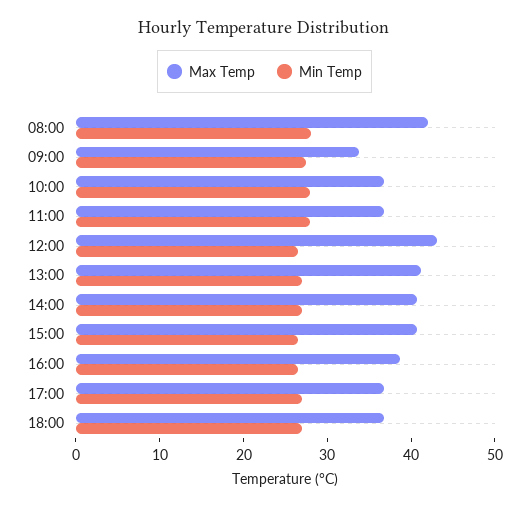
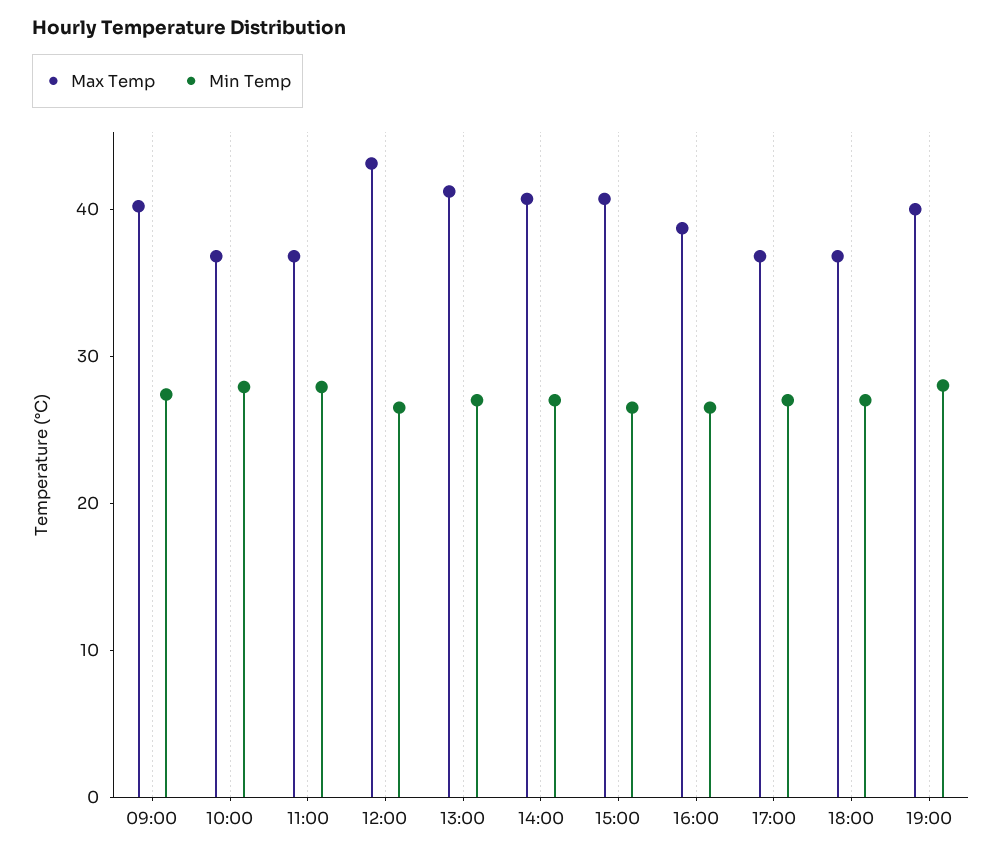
Max Temp, 08:00: 42 -> none
Min Temp, 08:00: 28 -> none
Max Temp, 09:00: 34 -> 40
Max Temp, 19:00: none -> 40
Min Temp, 19:00: none -> 28

